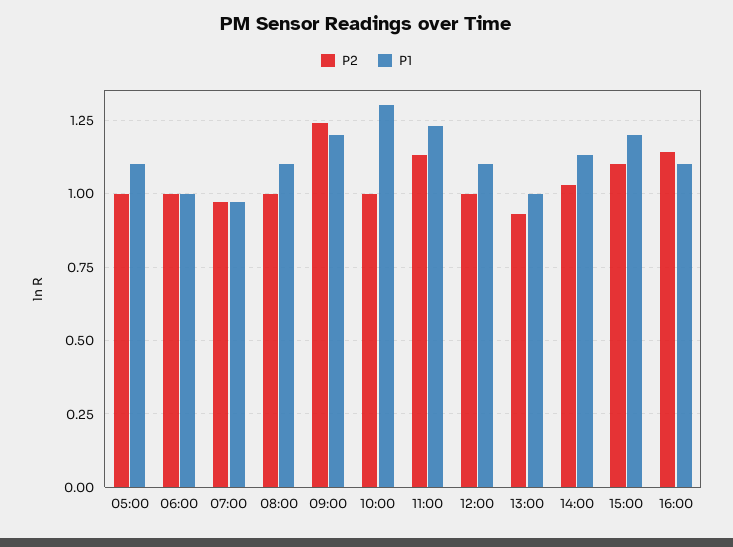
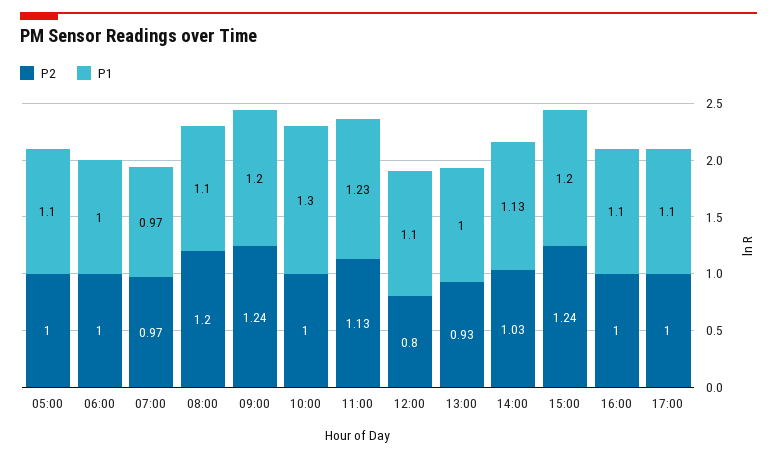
P2, 08:00: 1 -> 1.2
P2, 12:00: 1 -> 0.8
P2, 15:00: 1.1 -> 1.24
P2, 16:00: 1.15 -> 1
P2, 17:00: none -> 1
P1, 17:00: none -> 1.1

